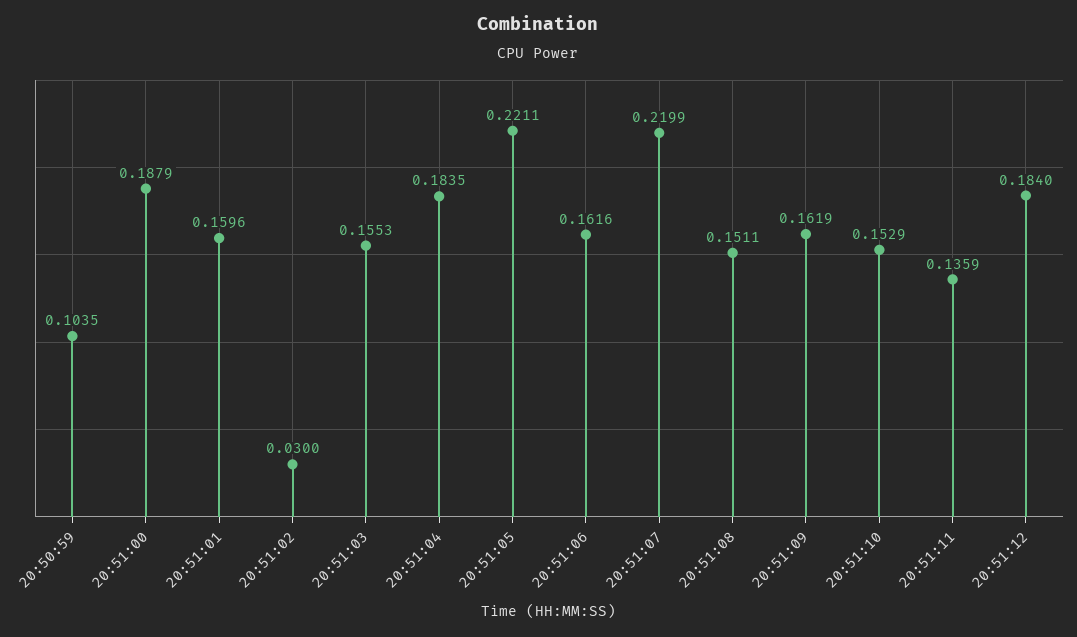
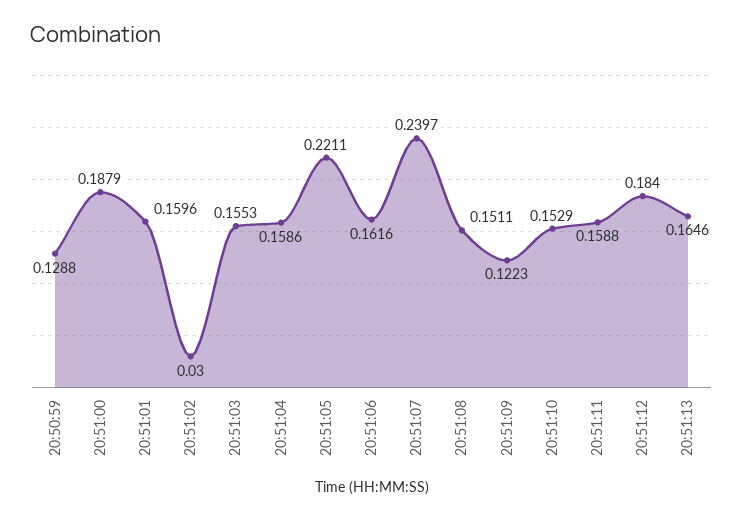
20:50:59: 0.1035 -> 0.1288
20:51:04: 0.1835 -> 0.1586
20:51:07: 0.2199 -> 0.2397
20:51:09: 0.1619 -> 0.1223
20:51:11: 0.1359 -> 0.1588
20:51:13: none -> 0.1646

